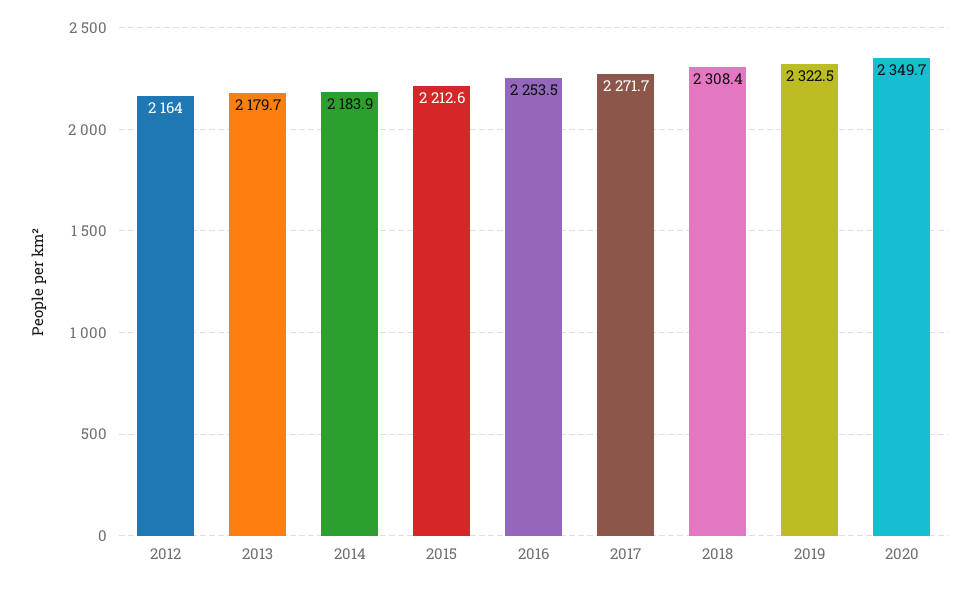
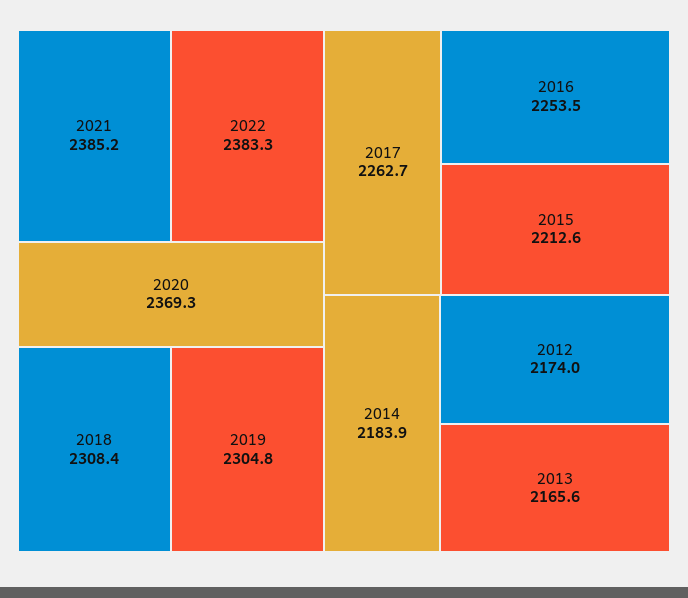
2012: 2164 -> 2174
2013: 2179.7 -> 2165.6
2017: 2271.7 -> 2262.7
2019: 2322.5 -> 2304.8
2020: 2349.7 -> 2369.3
2021: none -> 2385.2
2022: none -> 2383.3

